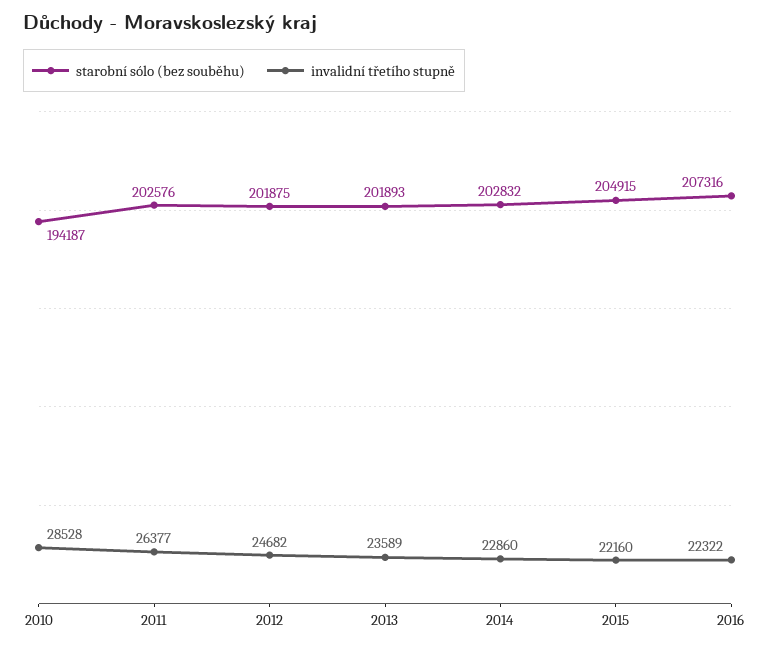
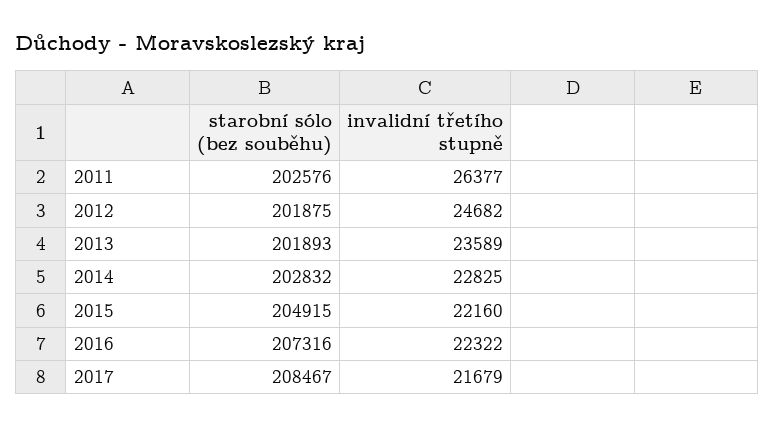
starobní sólo (bez souběhu), 2010: 194187 -> none
invalidní třetího stupně, 2010: 28528 -> none
invalidní třetího stupně, 2014: 22860 -> 22825
starobní sólo (bez souběhu), 2017: none -> 208467
invalidní třetího stupně, 2017: none -> 21679

